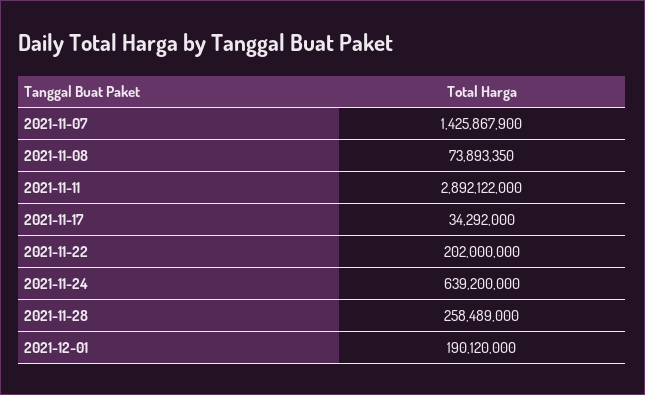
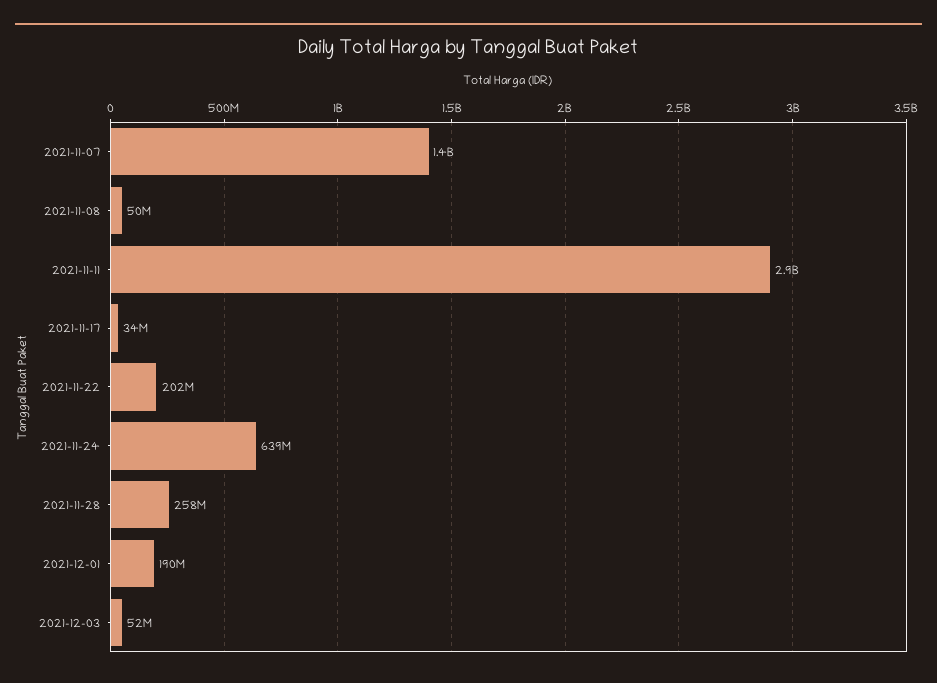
2021-11-08: 73893350 -> 50000000
2021-12-03: none -> 52000000

